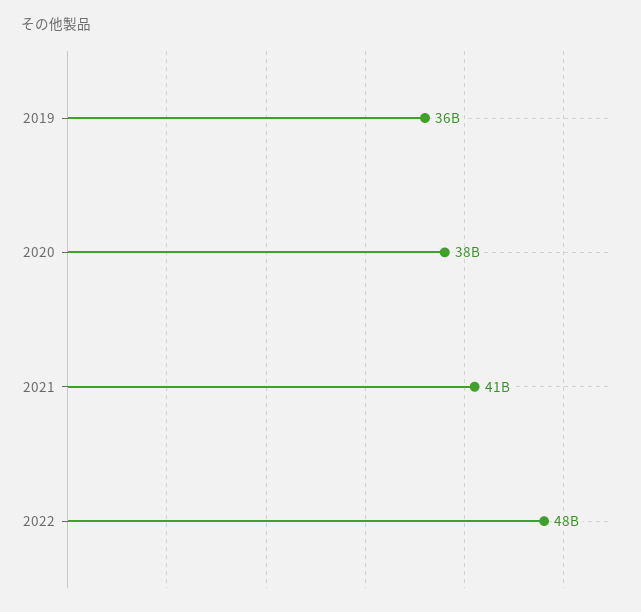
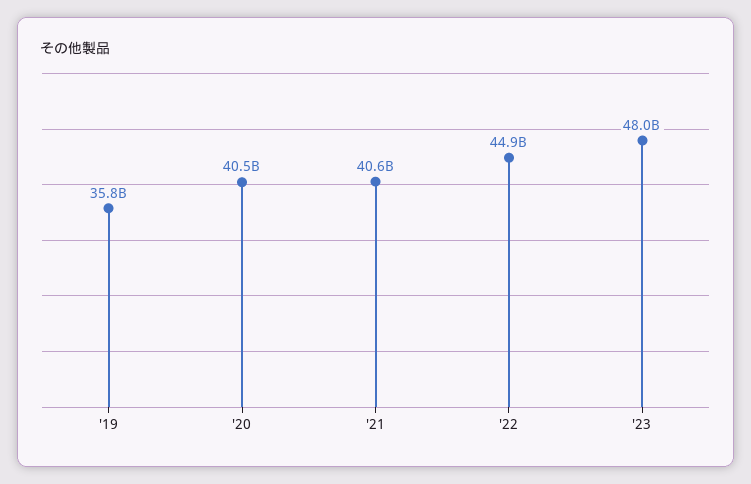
2020: 38000000000 -> 40500000000
2022: 48000000000 -> 44900000000
'23: none -> 48000000000

